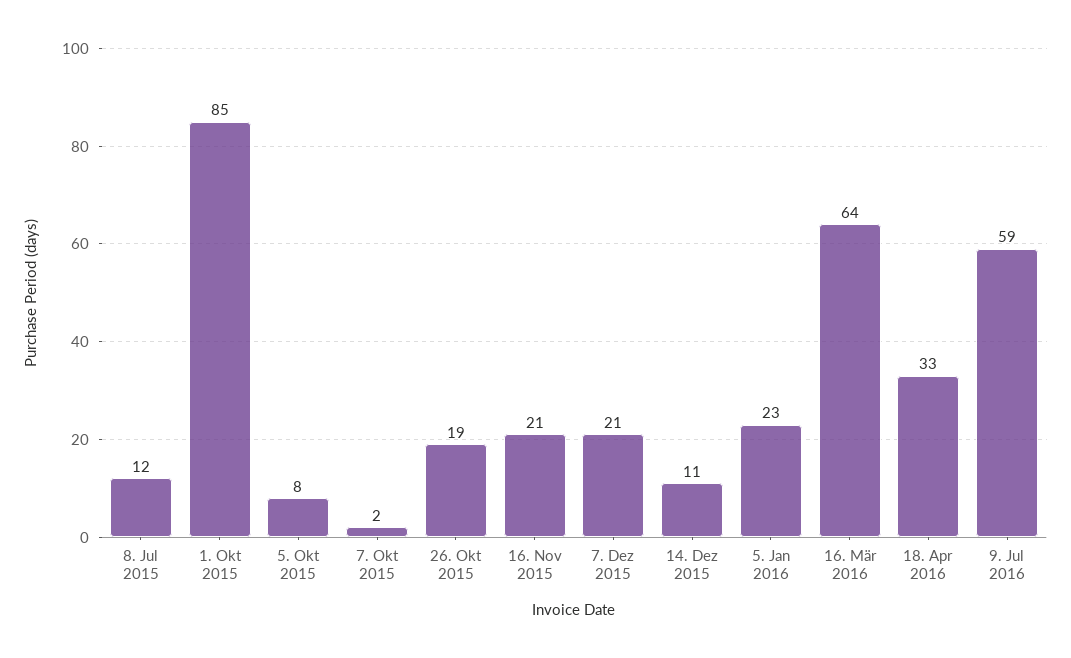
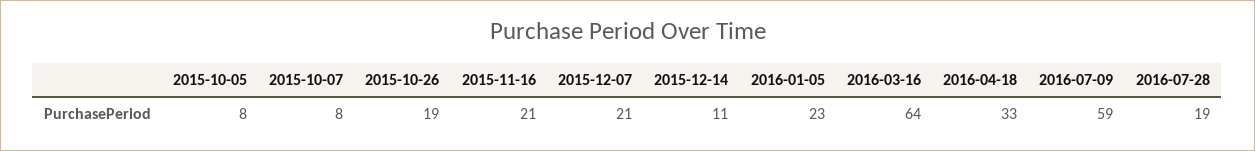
8. Jul 2015: 12 -> none
1. Okt 2015: 85 -> none
7. Okt 2015: 2 -> 8
2016-07-28: none -> 19

